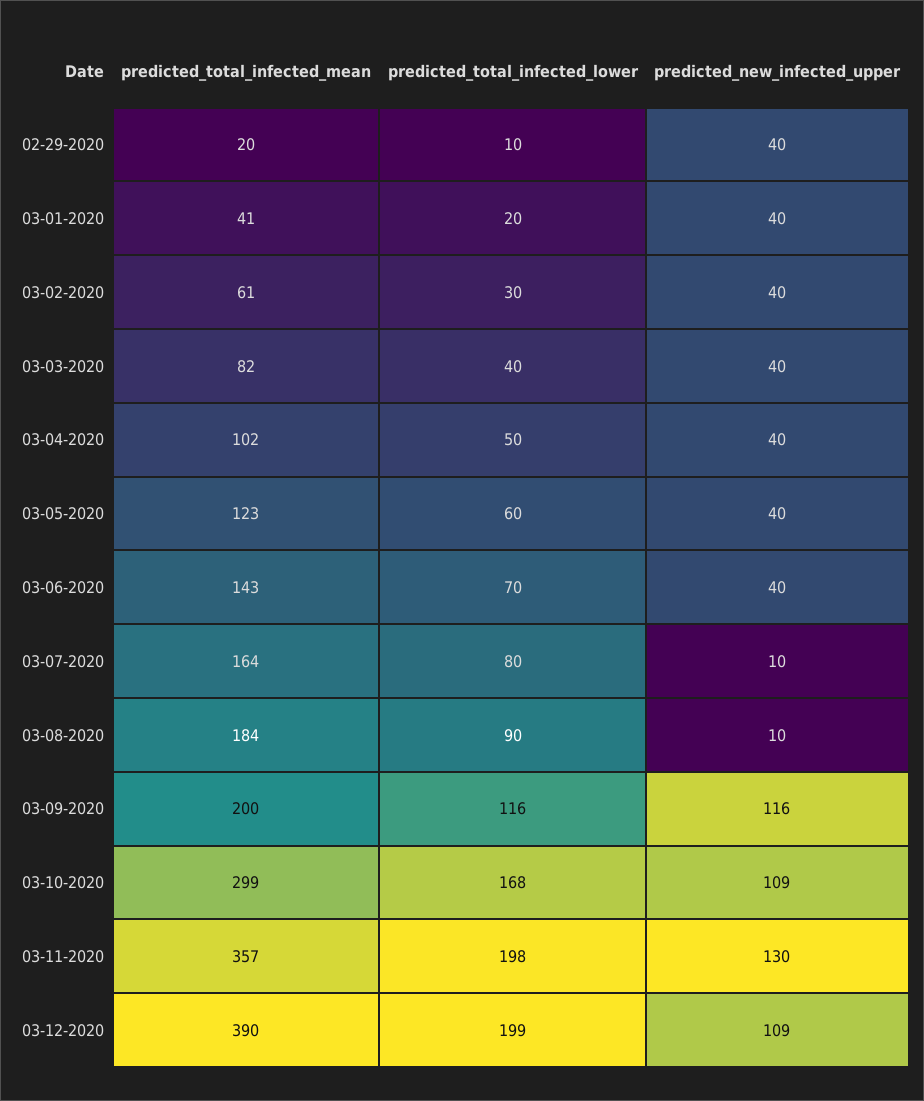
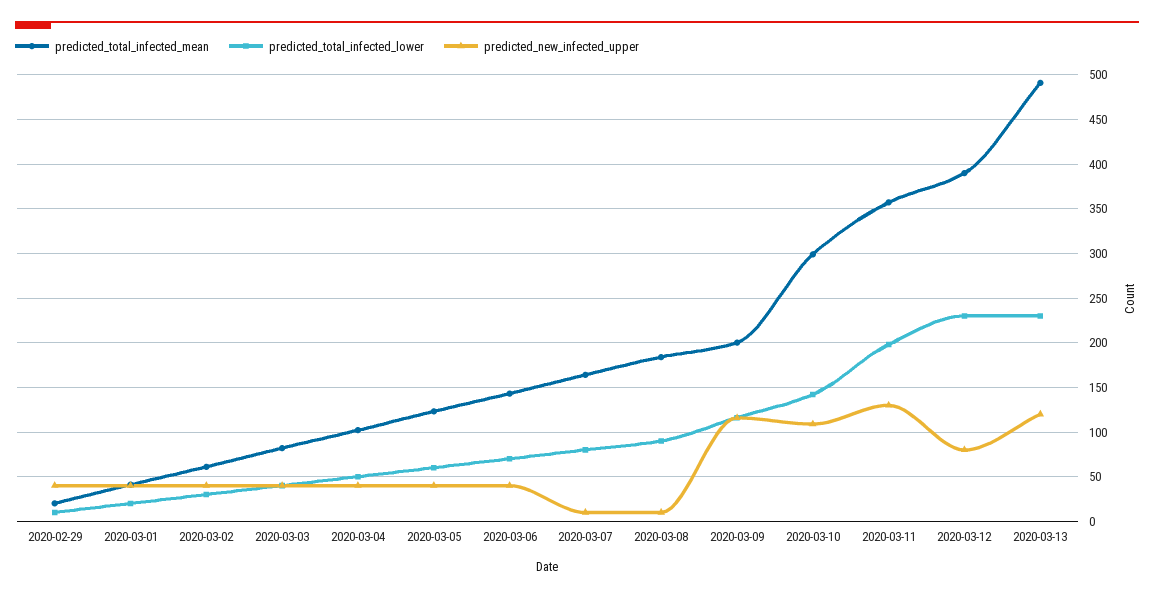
predicted_total_infected_lower, 03-10-2020: 168 -> 140
predicted_total_infected_lower, 03-12-2020: 199 -> 230
predicted_new_infected_upper, 03-12-2020: 109 -> 80
predicted_total_infected_mean, 2020-03-13: none -> 490
predicted_total_infected_lower, 2020-03-13: none -> 230
predicted_new_infected_upper, 2020-03-13: none -> 120

